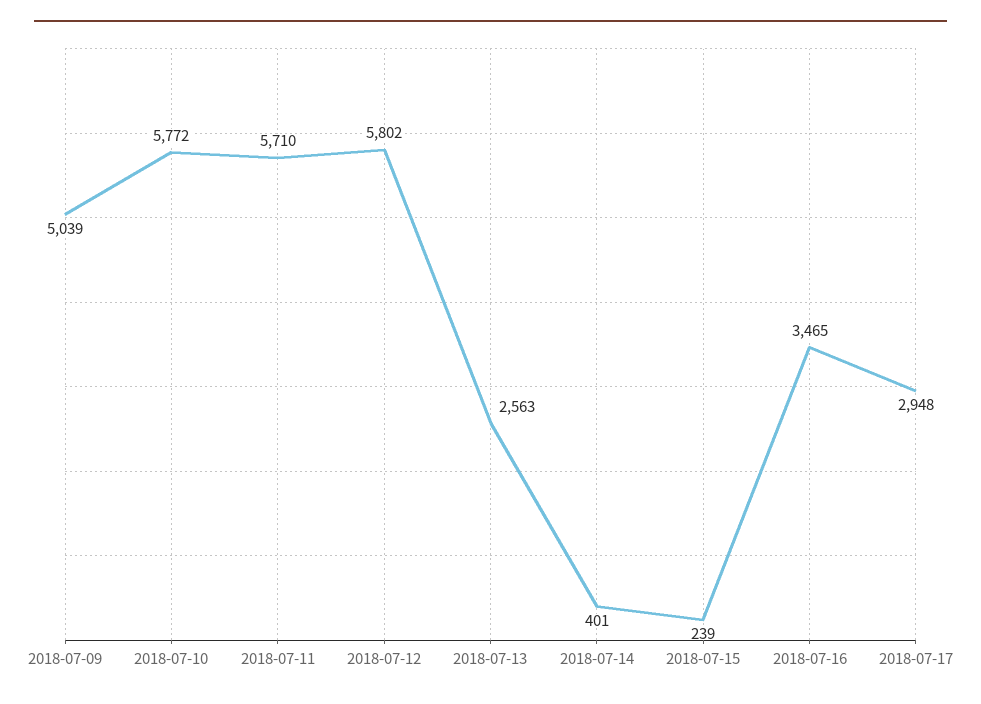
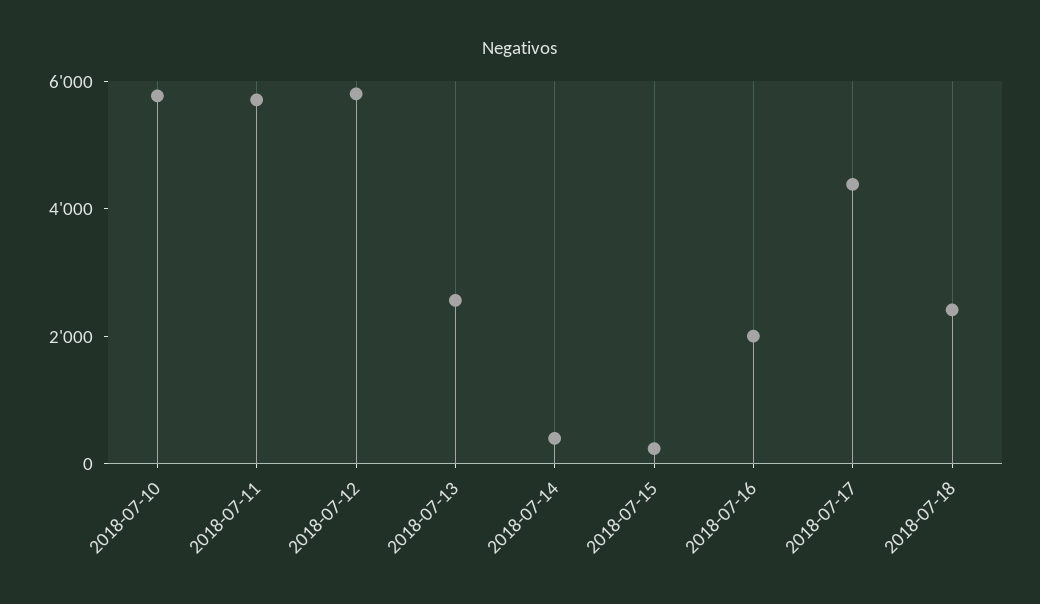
2018-07-09: 5039 -> none
2018-07-16: 3465 -> 2000
2018-07-17: 2948 -> 4500
2018-07-18: none -> 2500

